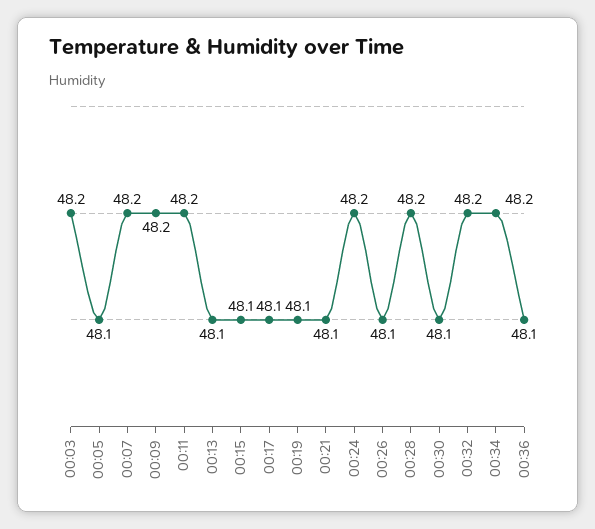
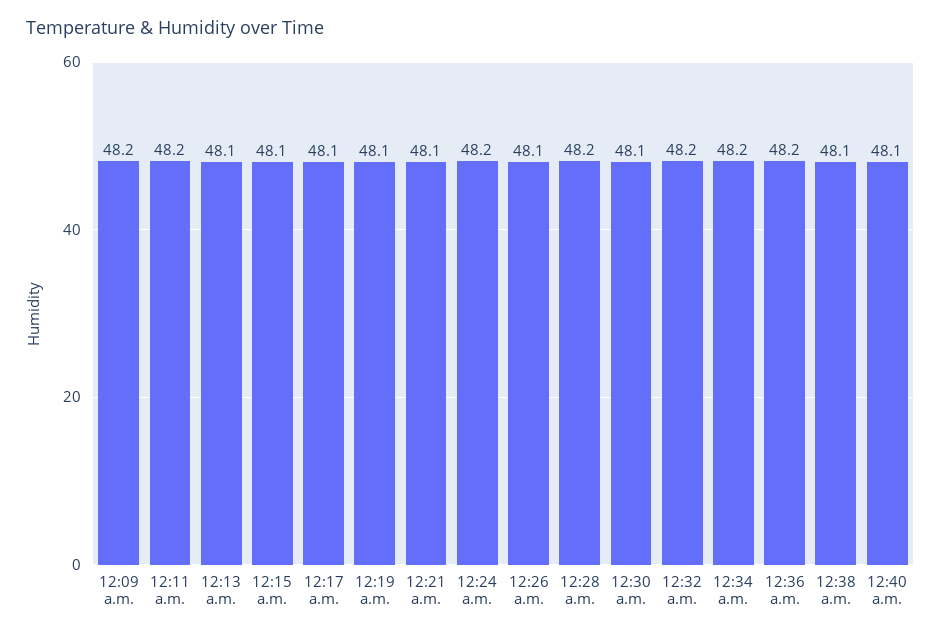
00:03: 48.2 -> none
00:05: 48.1 -> none
00:07: 48.2 -> none
00:36: 48.1 -> 48.2
12:38 a.m.: none -> 48.1
12:40 a.m.: none -> 48.1

